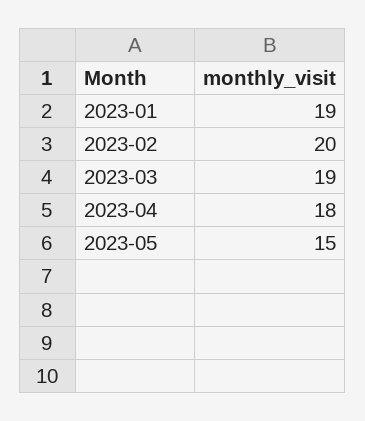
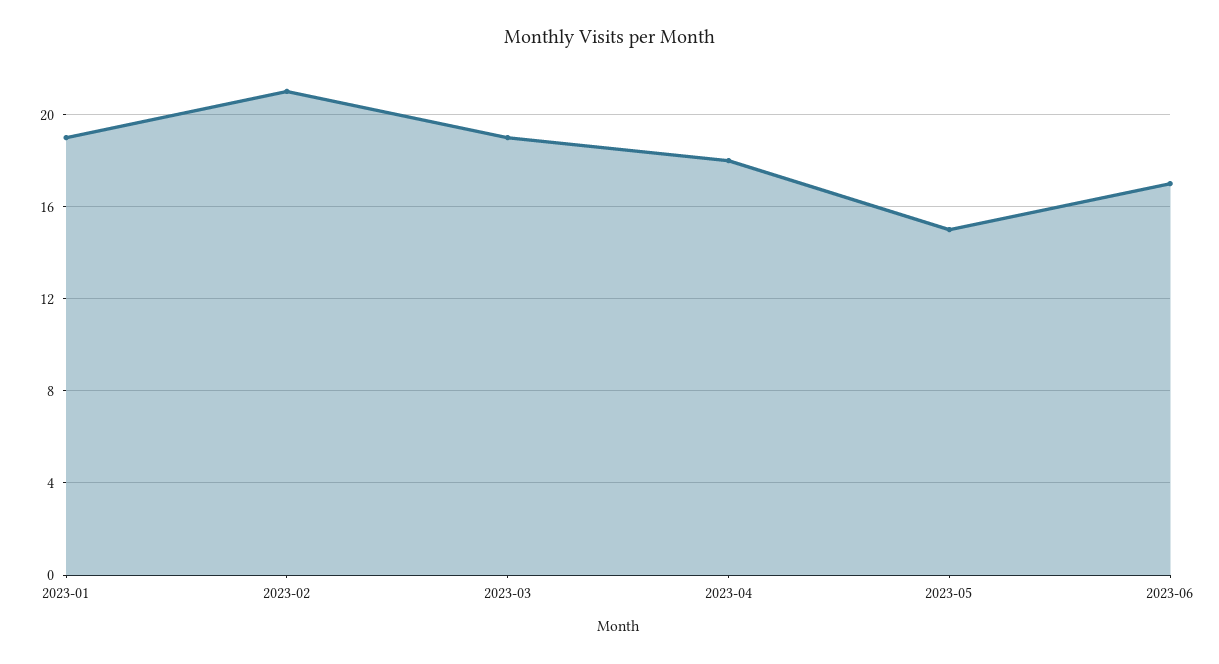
2023-02: 20 -> 21
2023-06: none -> 17

